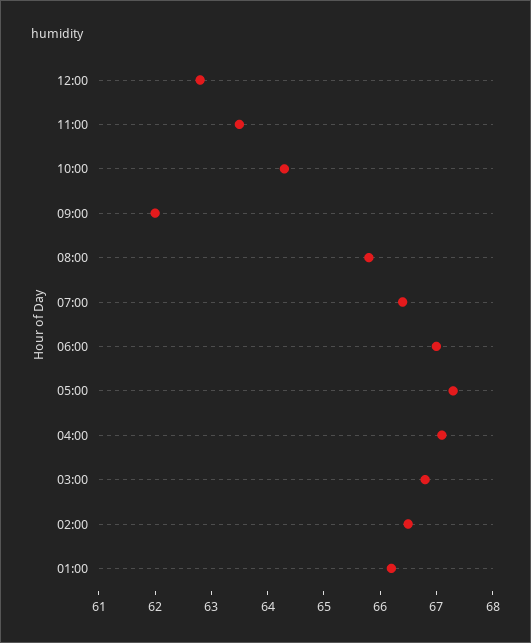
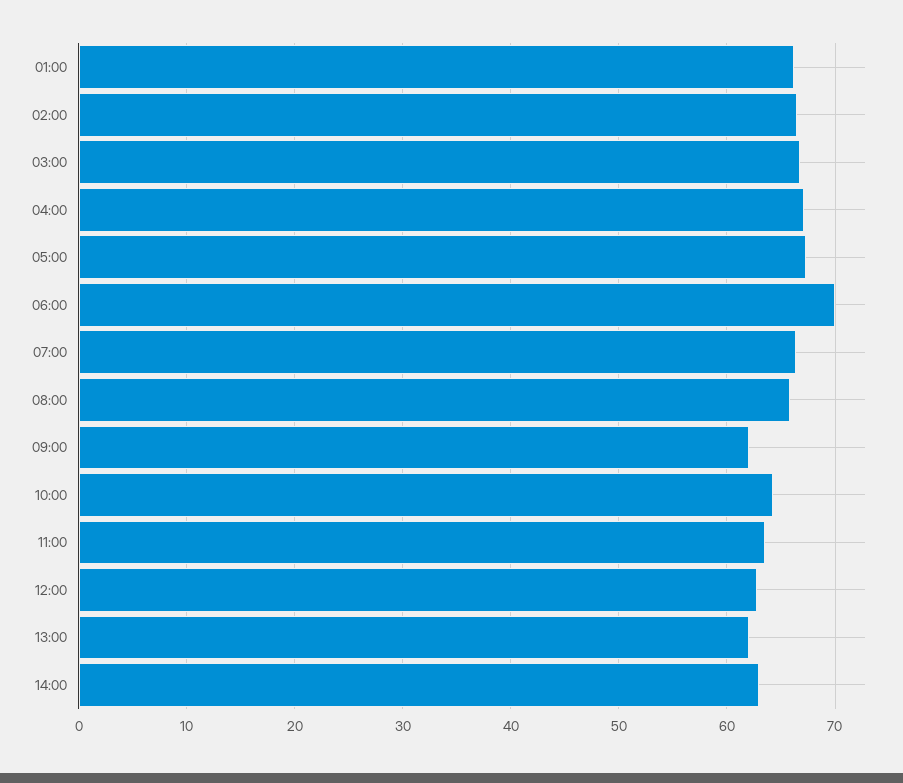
06:00: 67 -> 70
13:00: none -> 62
14:00: none -> 63

